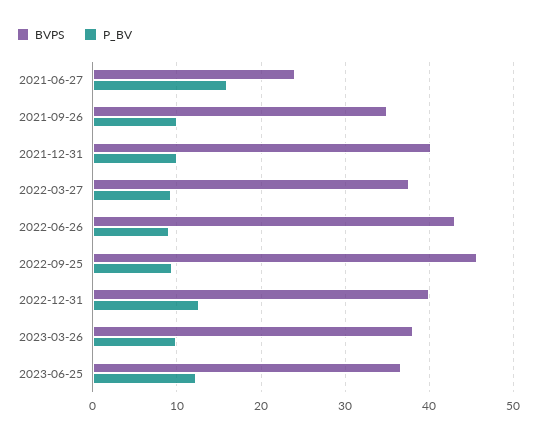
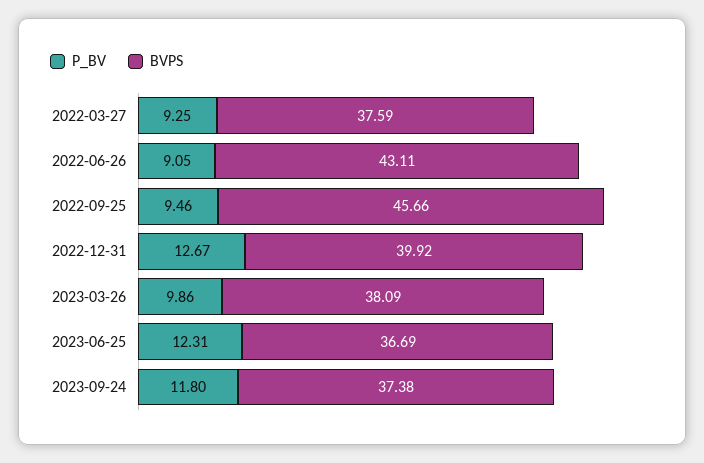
BVPS, 2021-06-27: 24 -> none
P_BV, 2021-06-27: 16 -> none
BVPS, 2021-09-26: 35 -> none
P_BV, 2021-09-26: 10 -> none
BVPS, 2021-12-31: 40 -> none
P_BV, 2021-12-31: 10 -> none
P_BV, 2023-09-24: none -> 11.8
BVPS, 2023-09-24: none -> 37.38

